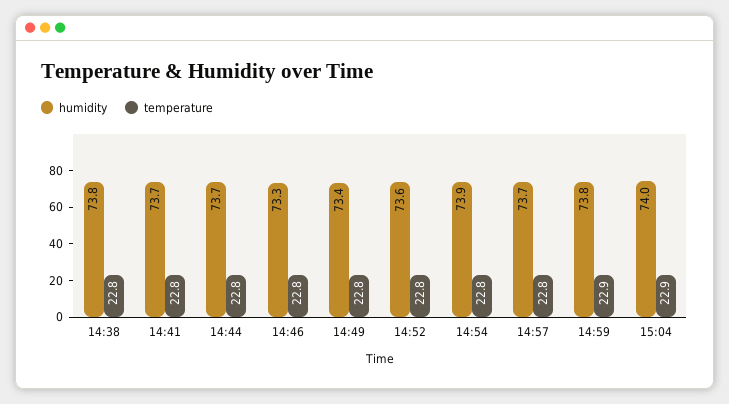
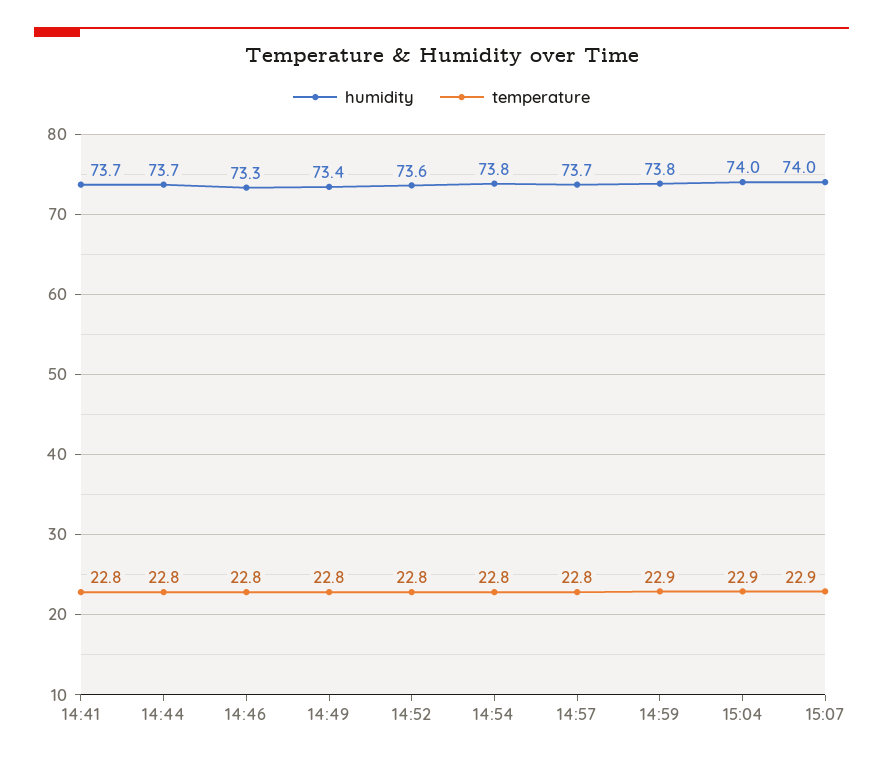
humidity, 14:38: 73.8 -> none
temperature, 14:38: 22.8 -> none
humidity, 14:54: 73.9 -> 73.8
humidity, 15:07: none -> 74
temperature, 15:07: none -> 22.9

